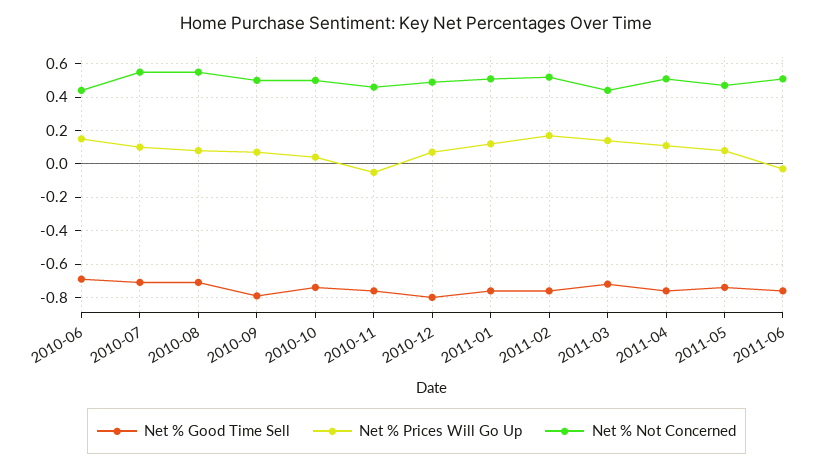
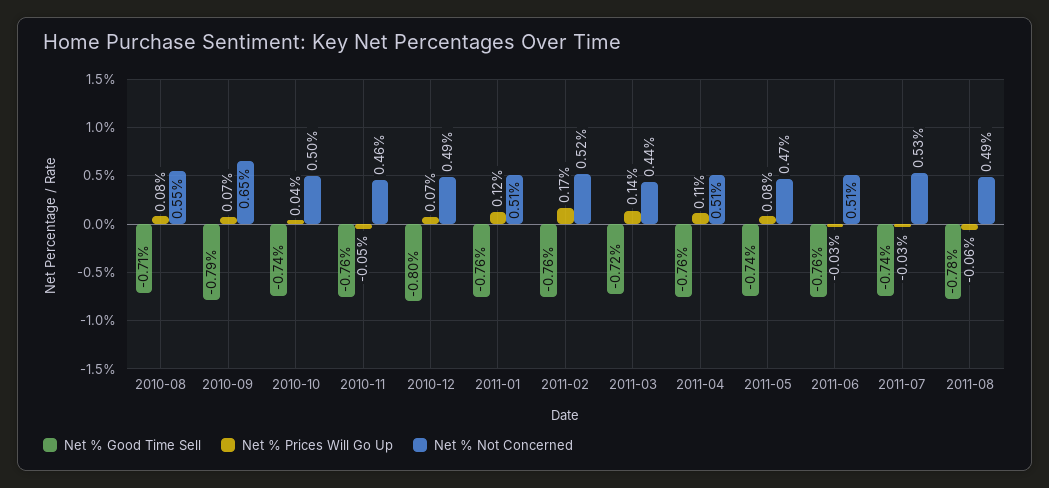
Net % Good Time Sell, 2010-06: -0.7 -> none
Net % Prices Will Go Up, 2010-06: 0.15 -> none
Net % Not Concerned, 2010-06: 0.45 -> none
Net % Good Time Sell, 2010-07: -0.7 -> none
Net % Prices Will Go Up, 2010-07: 0.1 -> none
Net % Not Concerned, 2010-07: 0.55 -> none
Net % Not Concerned, 2010-09: 0.5 -> 0.65
Net % Good Time Sell, 2011-07: none -> -0.74
Net % Prices Will Go Up, 2011-07: none -> -0.03
Net % Not Concerned, 2011-07: none -> 0.53
Net % Good Time Sell, 2011-08: none -> -0.78
Net % Prices Will Go Up, 2011-08: none -> -0.06
Net % Not Concerned, 2011-08: none -> 0.49

